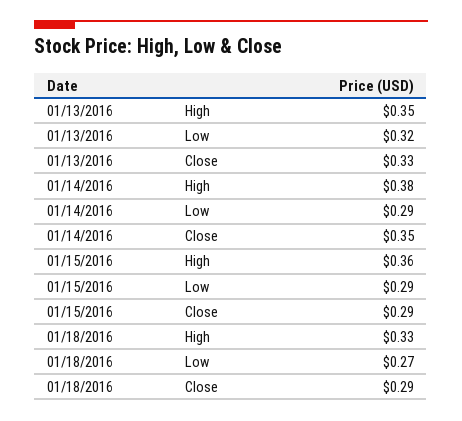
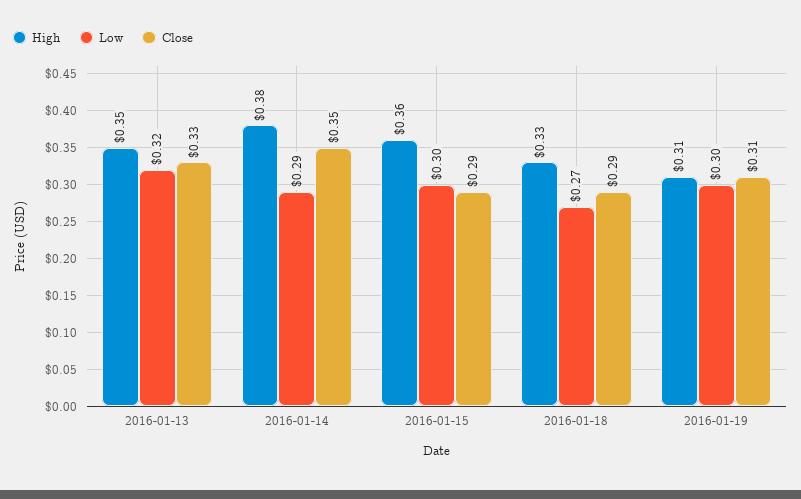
Low, 01/15/2016: 0.29 -> 0.3
High, 2016-01-19: none -> 0.31
Low, 2016-01-19: none -> 0.3
Close, 2016-01-19: none -> 0.31

